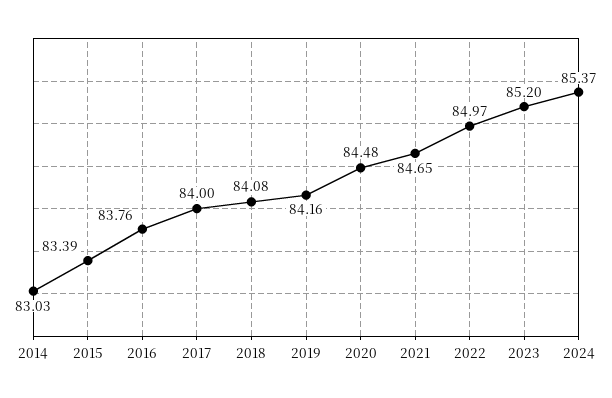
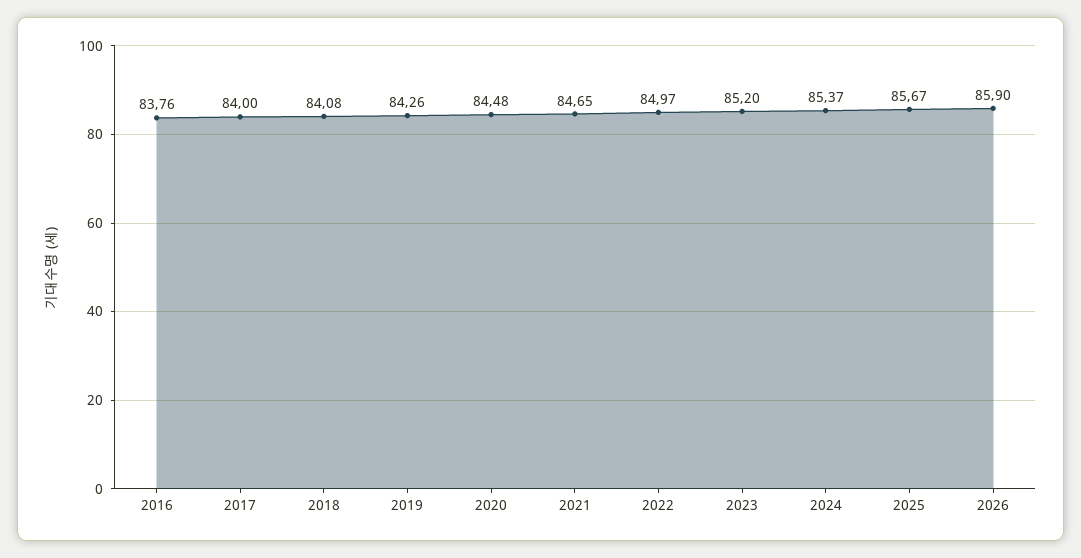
2014: 83.03 -> none
2015: 83.39 -> none
2019: 84.16 -> 84.26
2025: none -> 85.67
2026: none -> 85.9

